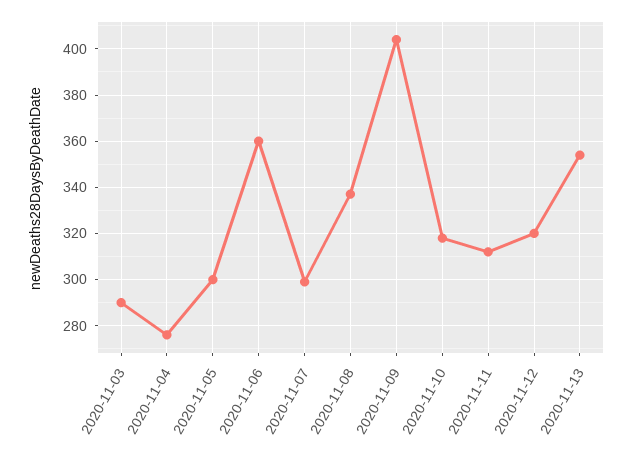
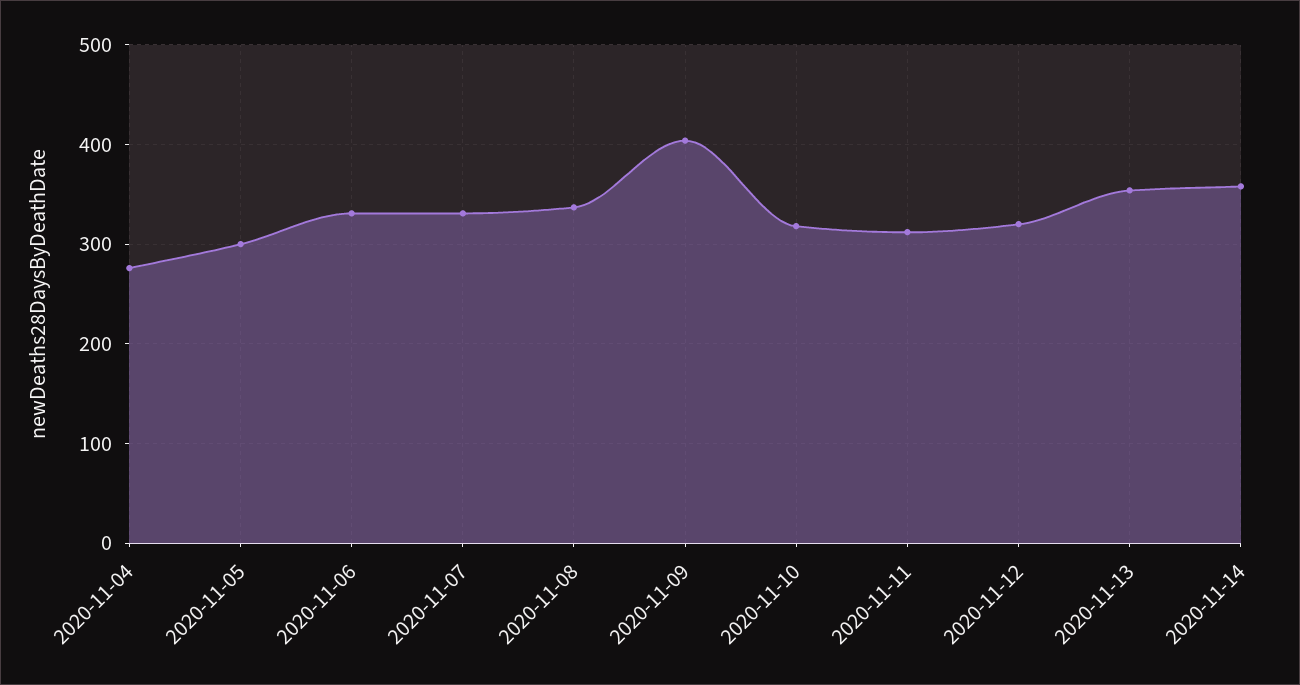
2020-11-03: 290 -> none
2020-11-06: 360 -> 330
2020-11-07: 300 -> 330
2020-11-14: none -> 360

